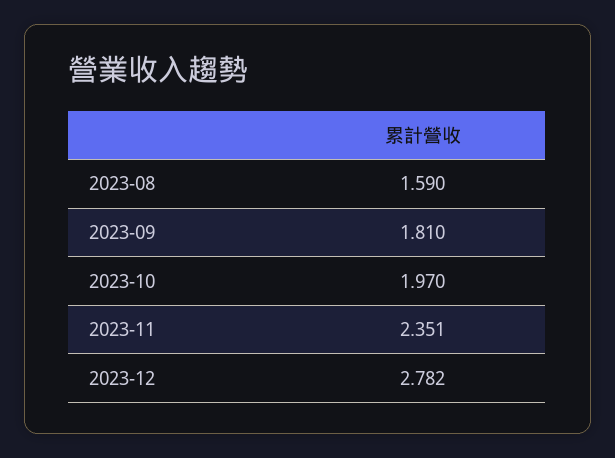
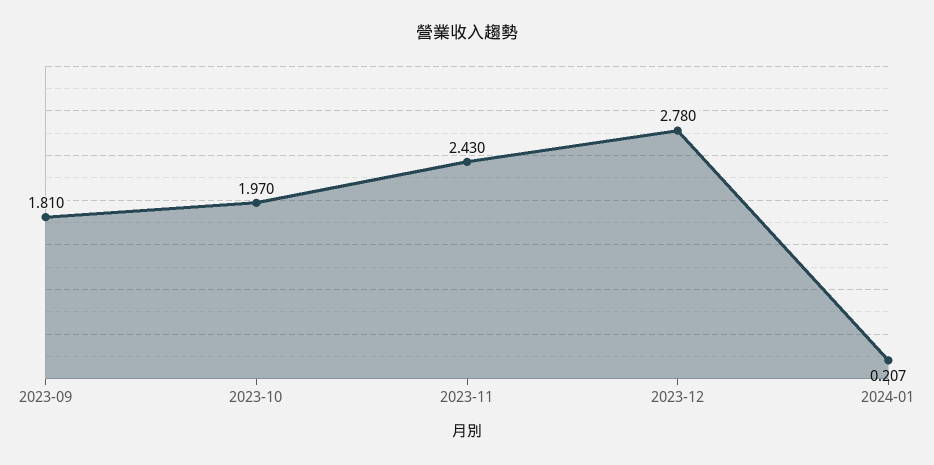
2023-08: 1.59 -> none
2023-11: 2.351 -> 2.43
2023-12: 2.782 -> 2.78
2024-01: none -> 0.207

